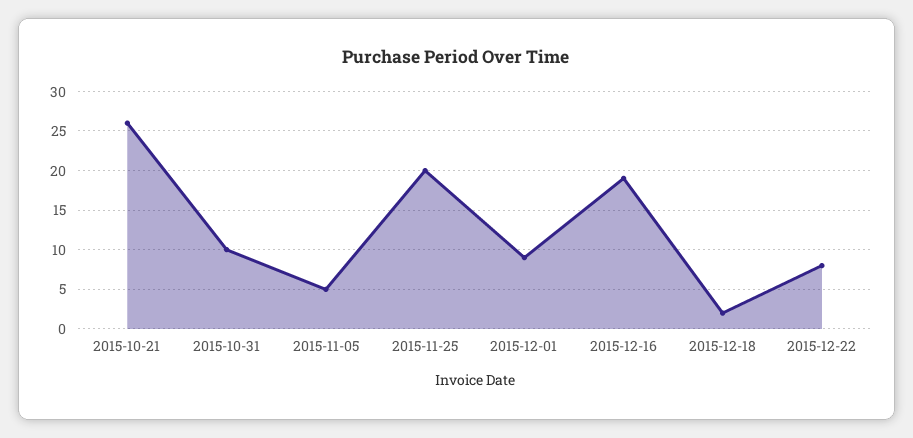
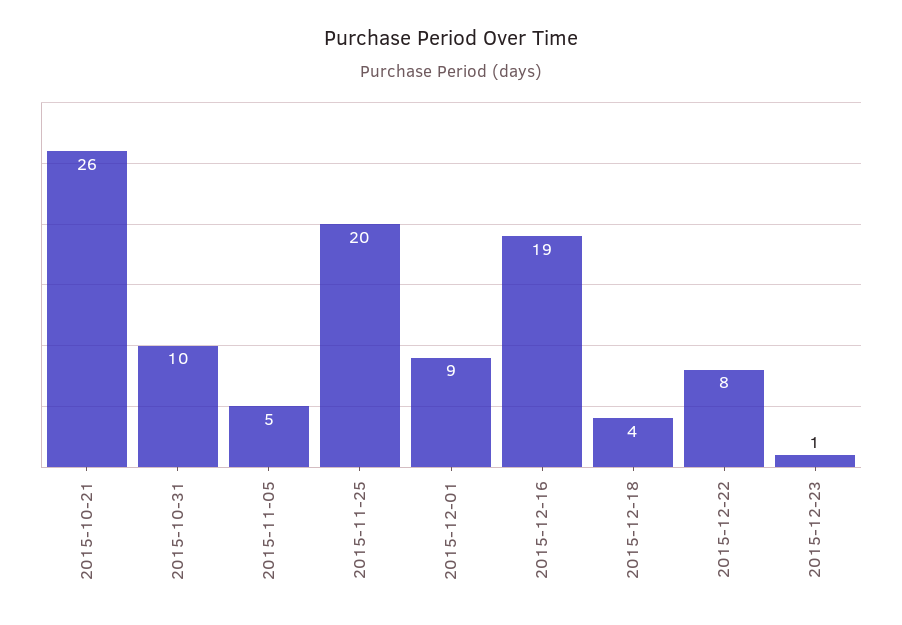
2015-12-18: 2 -> 4
2015-12-23: none -> 1

